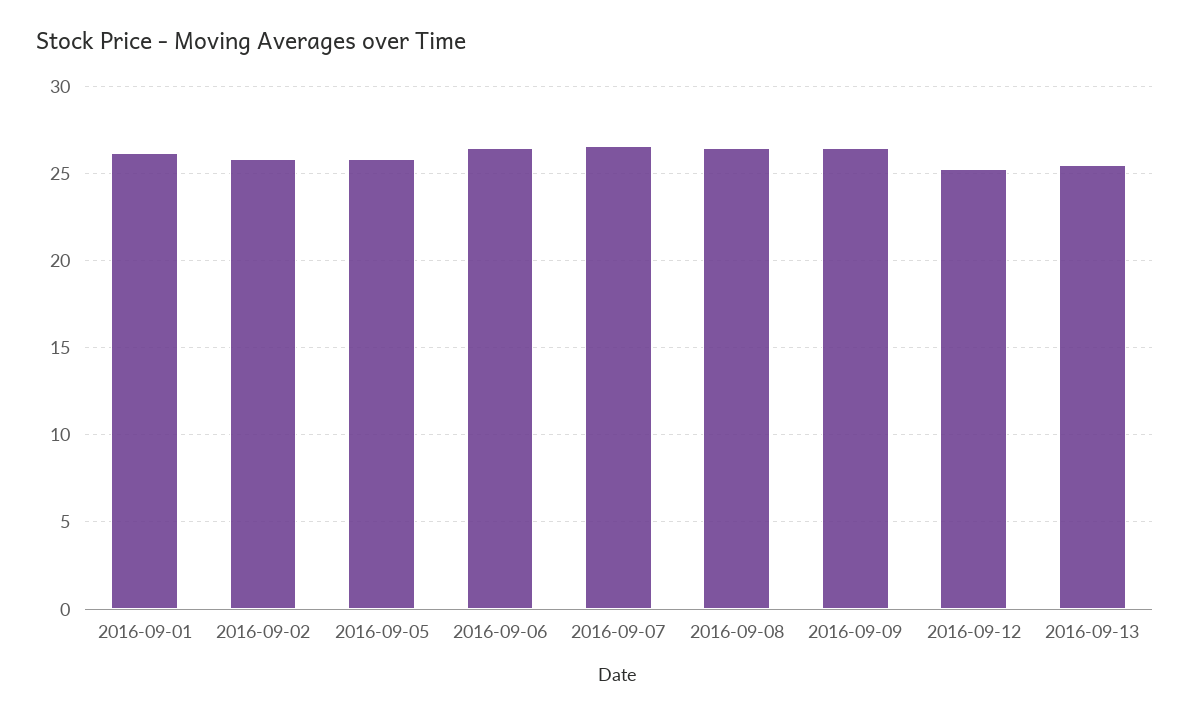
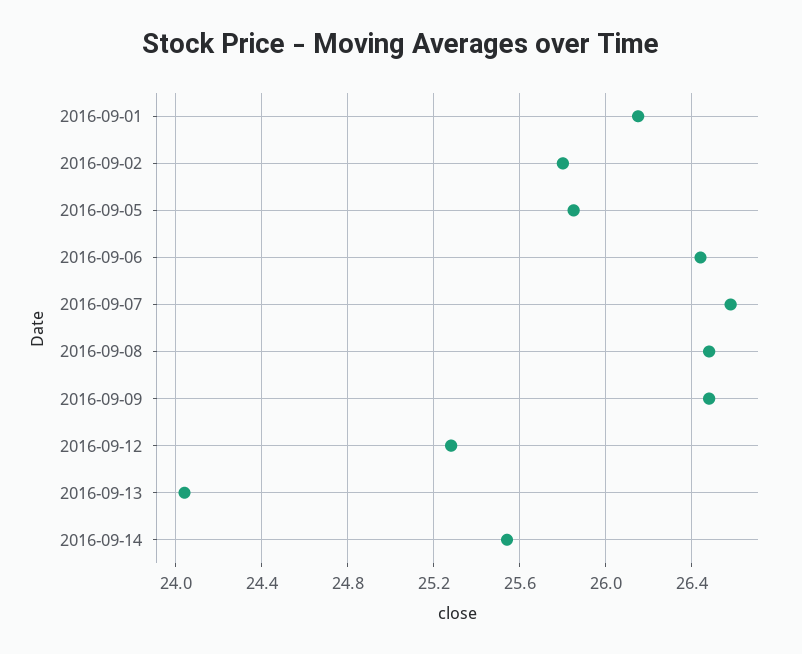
2016-09-13: 25.5 -> 24.05
2016-09-14: none -> 25.55

